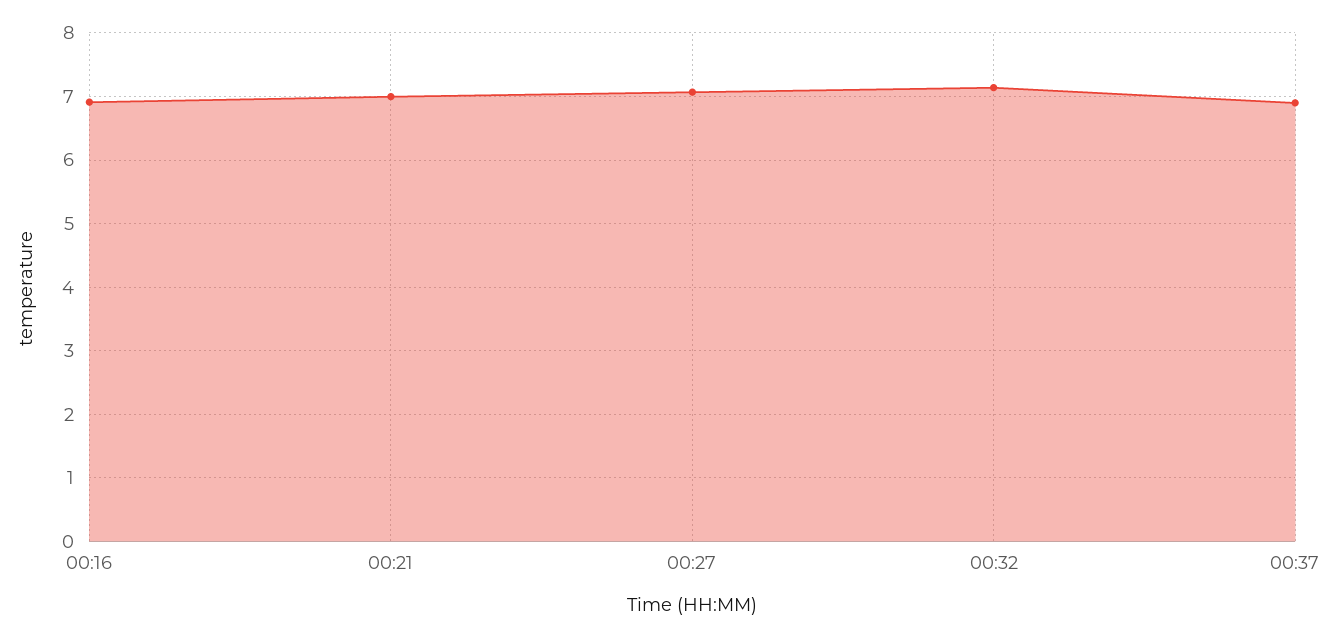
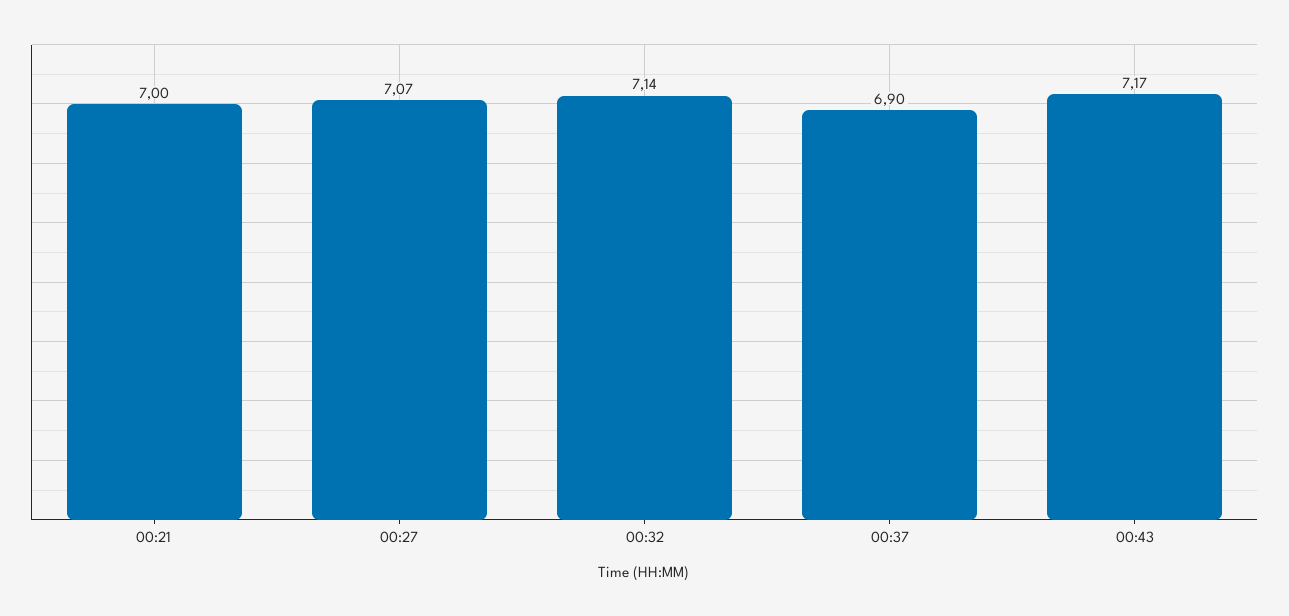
00:16: 6.9 -> none
00:43: none -> 7.17

